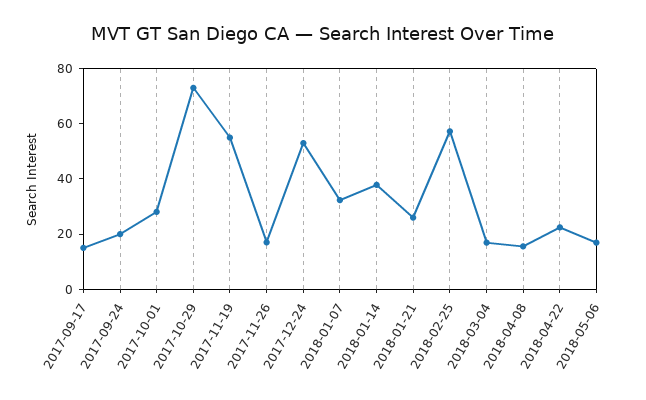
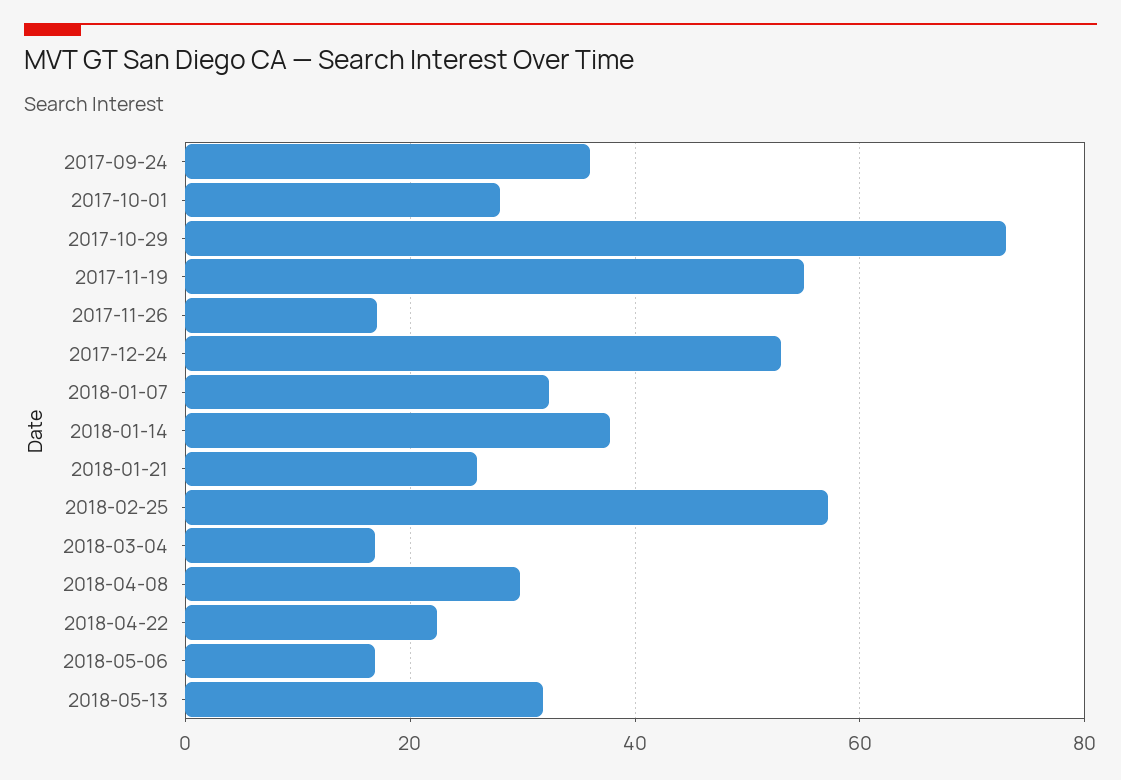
2017-09-17: 15 -> none
2017-09-24: 20 -> 36
2018-04-08: 15 -> 30
2018-05-13: none -> 32

